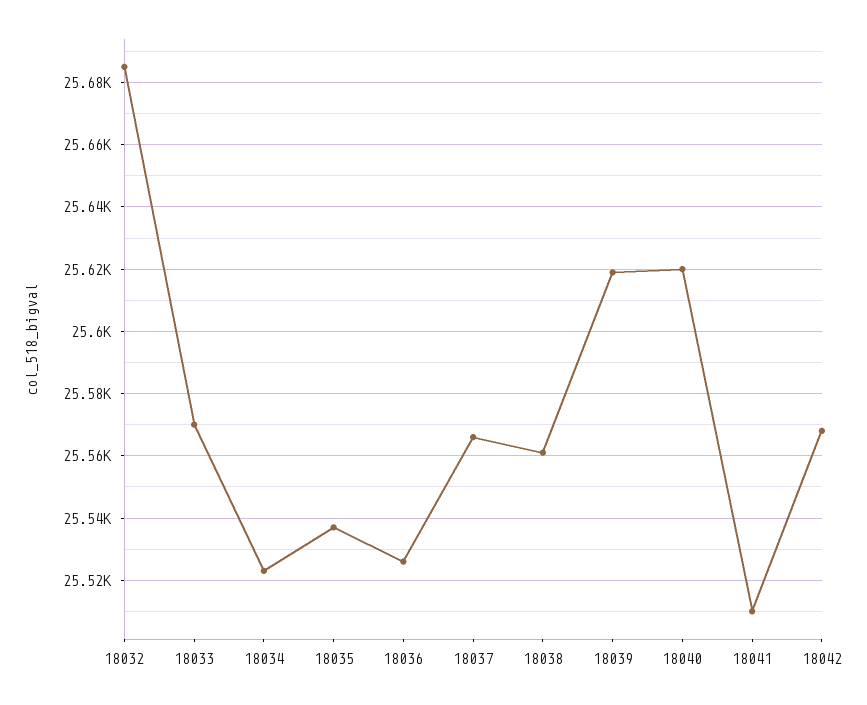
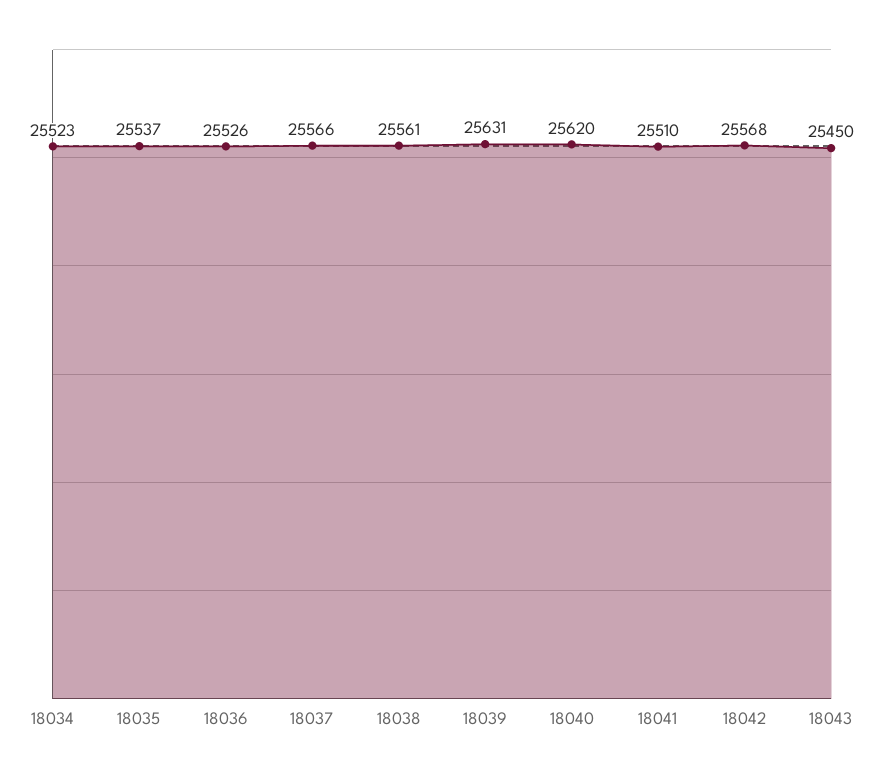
18032: 25685 -> none
18033: 25570 -> none
18039: 25620 -> 25631
18043: none -> 25450

